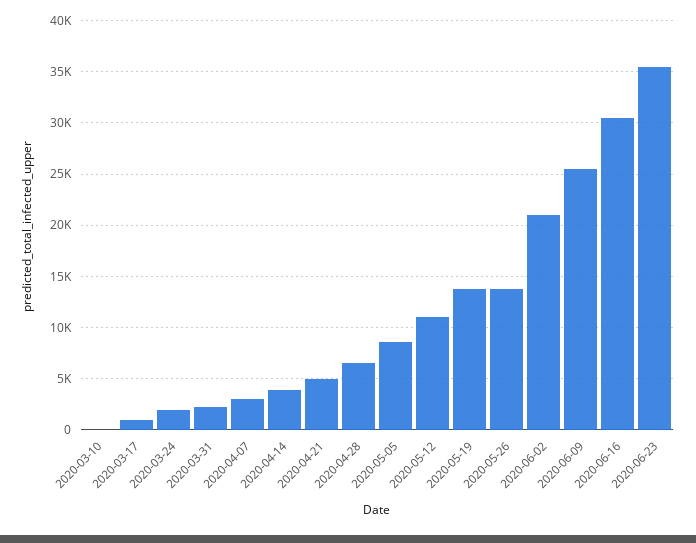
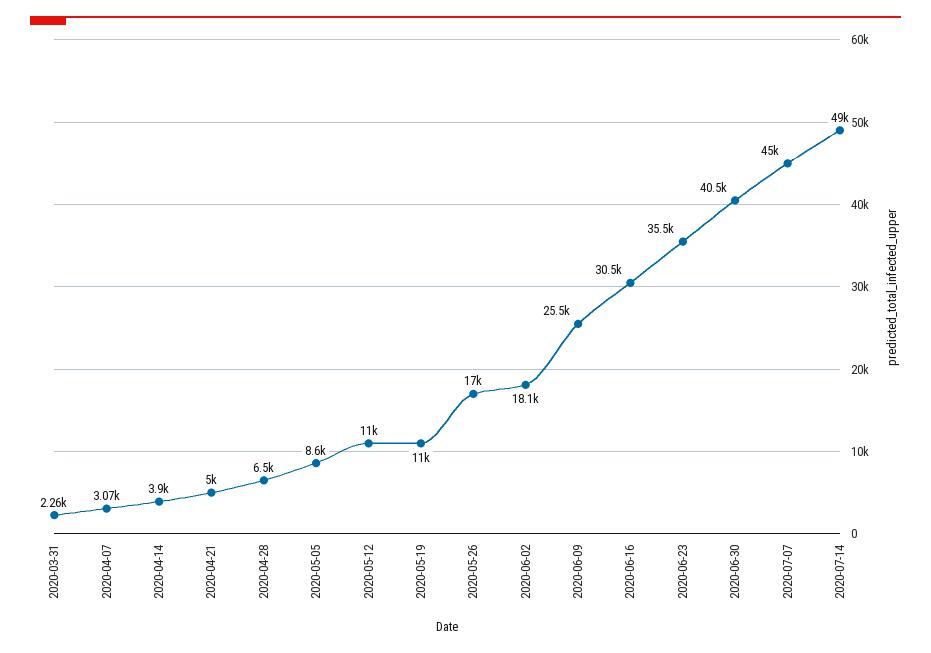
2020-03-10: 0 -> none
2020-03-17: 1000 -> none
2020-03-24: 2000 -> none
2020-05-19: 14000 -> 11000
2020-05-26: 14000 -> 17000
2020-06-02: 21000 -> 18100
2020-06-30: none -> 40500
2020-07-07: none -> 45000
2020-07-14: none -> 49000

